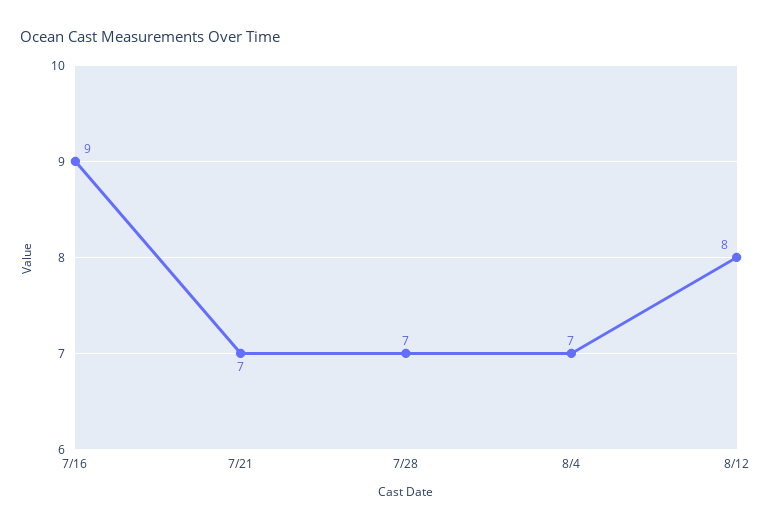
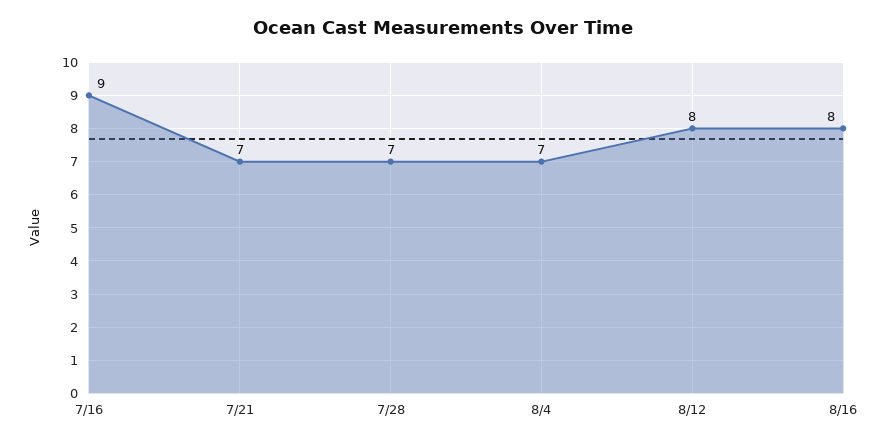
8/16: none -> 8

